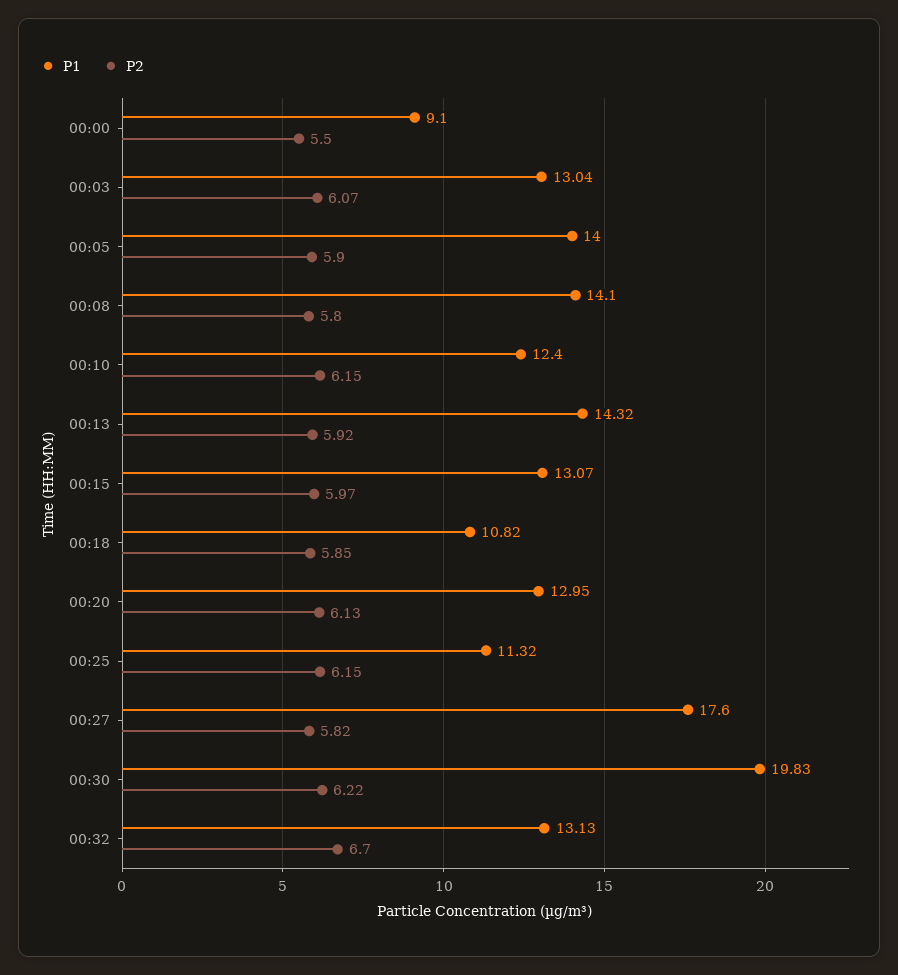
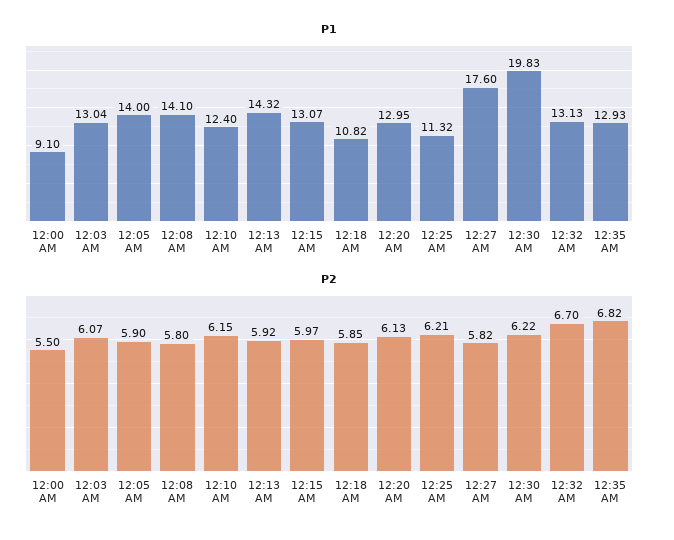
P2, 00:25: 6.15 -> 6.21
P1, 12:35 AM: none -> 12.93
P2, 12:35 AM: none -> 6.82

